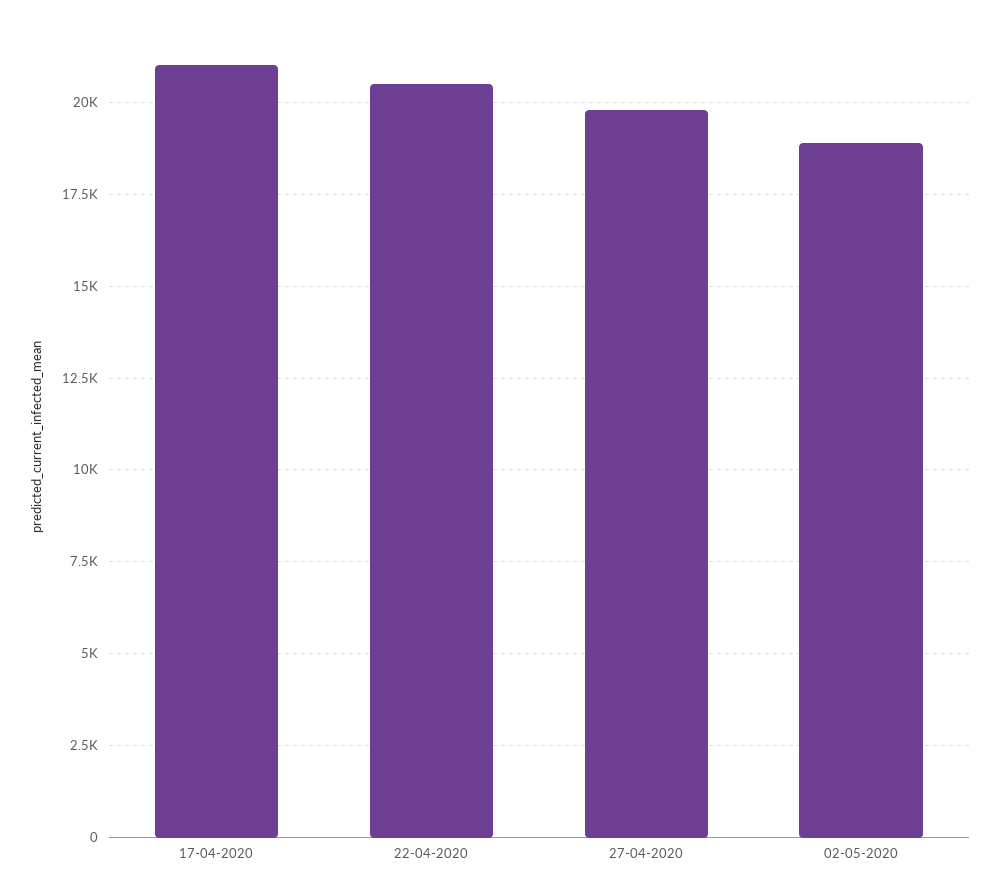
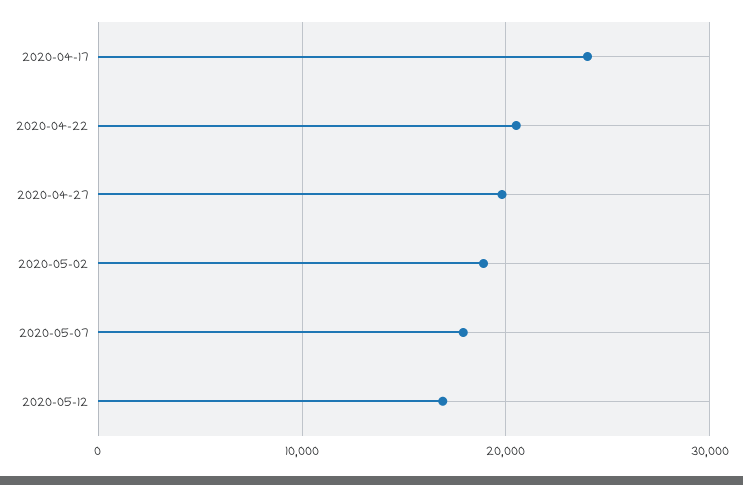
17-04-2020: 21000 -> 24000
2020-05-07: none -> 18000
2020-05-12: none -> 17000

